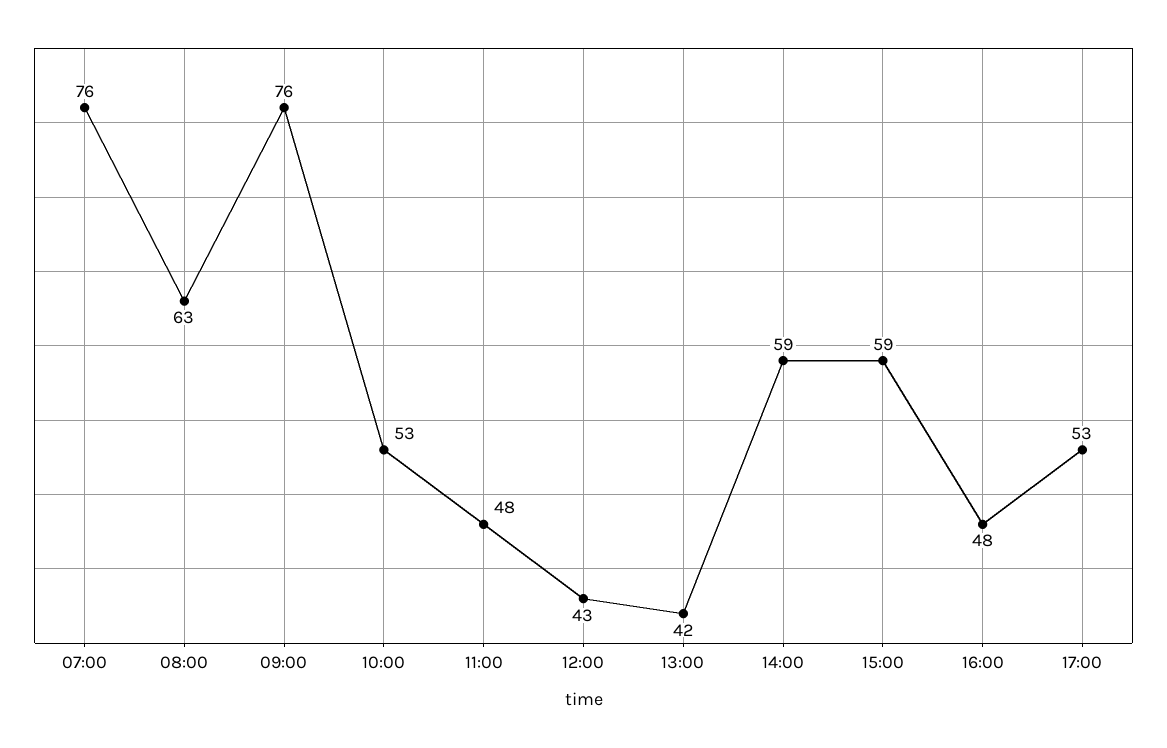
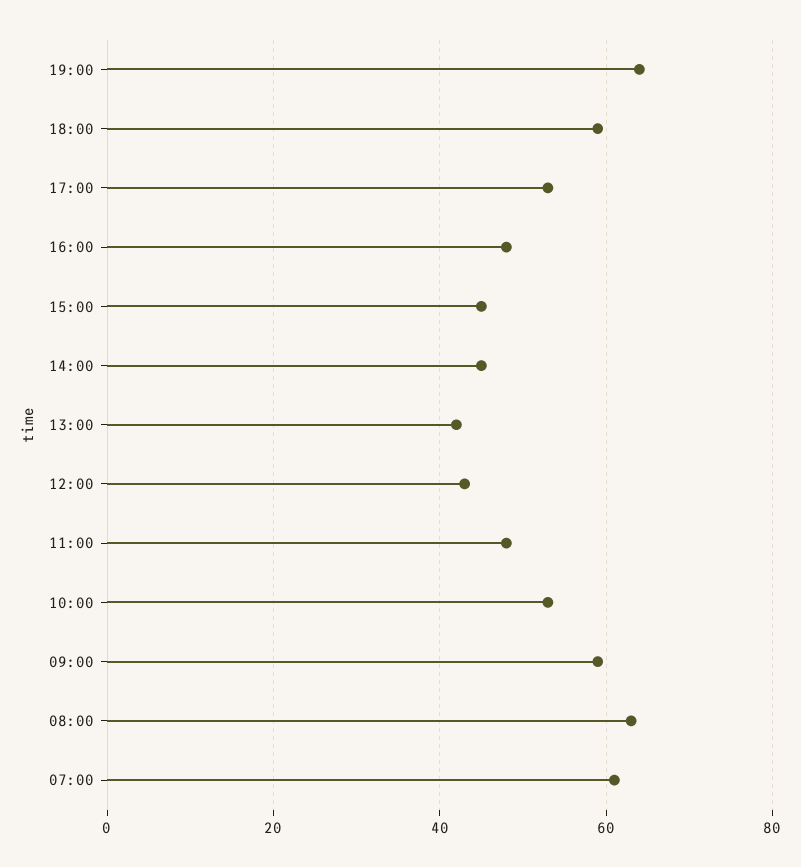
07:00: 76 -> 60
09:00: 76 -> 60
14:00: 59 -> 45
15:00: 59 -> 45
19:00: none -> 65
18:00: none -> 60

